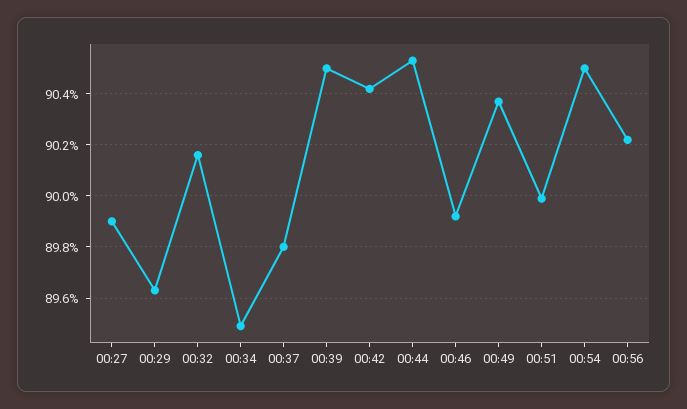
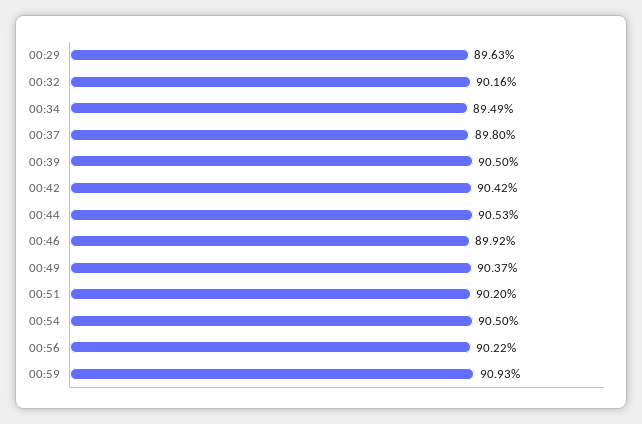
00:27: 89.9 -> none
00:51: 90 -> 90.2
00:59: none -> 90.93

